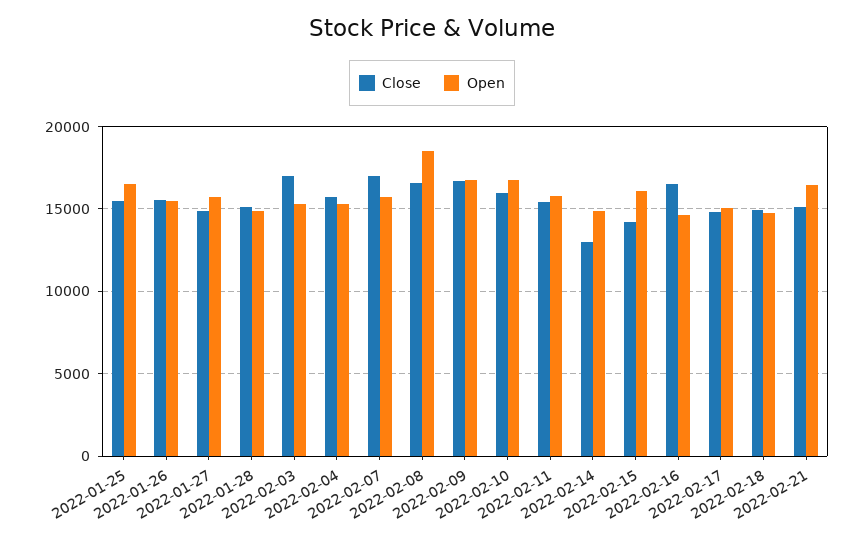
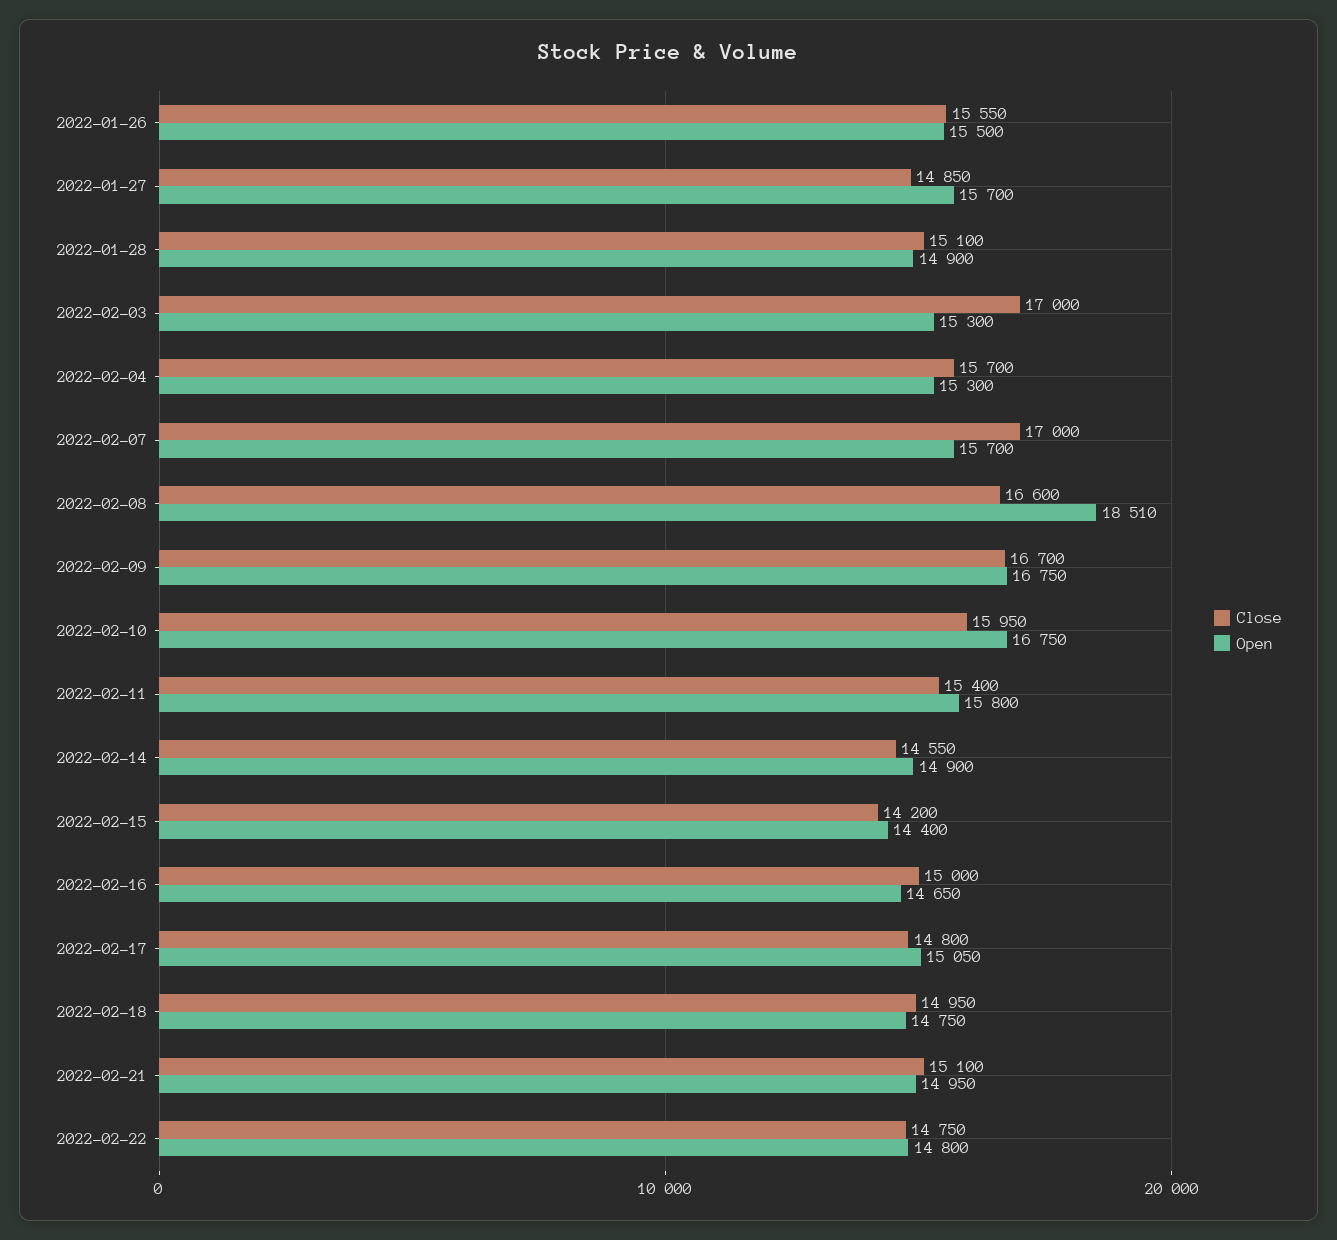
Close, 2022-01-25: 15500 -> none
Open, 2022-01-25: 16500 -> none
Close, 2022-02-14: 13000 -> 14550
Open, 2022-02-15: 16000 -> 14400
Close, 2022-02-16: 16500 -> 15000
Open, 2022-02-21: 16500 -> 14950
Close, 2022-02-22: none -> 14750
Open, 2022-02-22: none -> 14800

